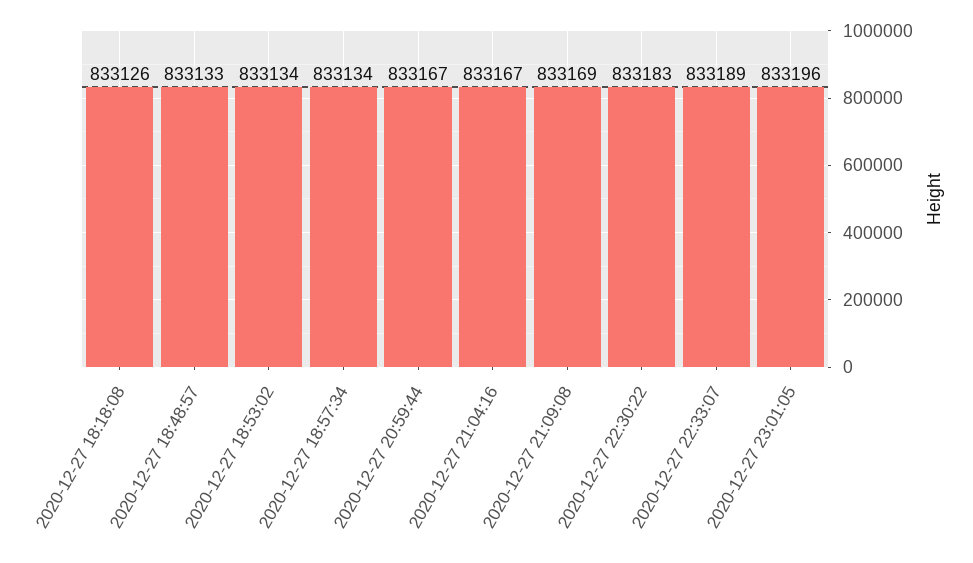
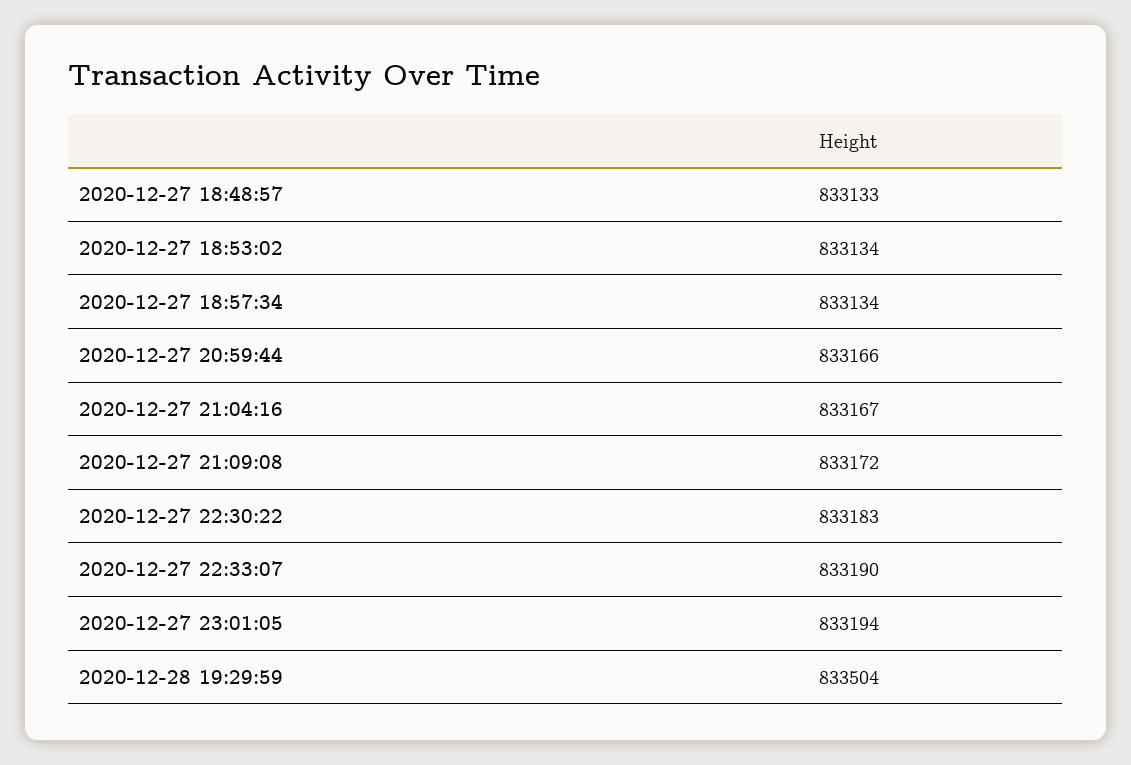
2020-12-27 18:18:08: 833126 -> none
2020-12-27 20:59:44: 833167 -> 833166
2020-12-27 21:09:08: 833169 -> 833172
2020-12-27 22:33:07: 833189 -> 833190
2020-12-27 23:01:05: 833196 -> 833194
2020-12-28 19:29:59: none -> 833504

